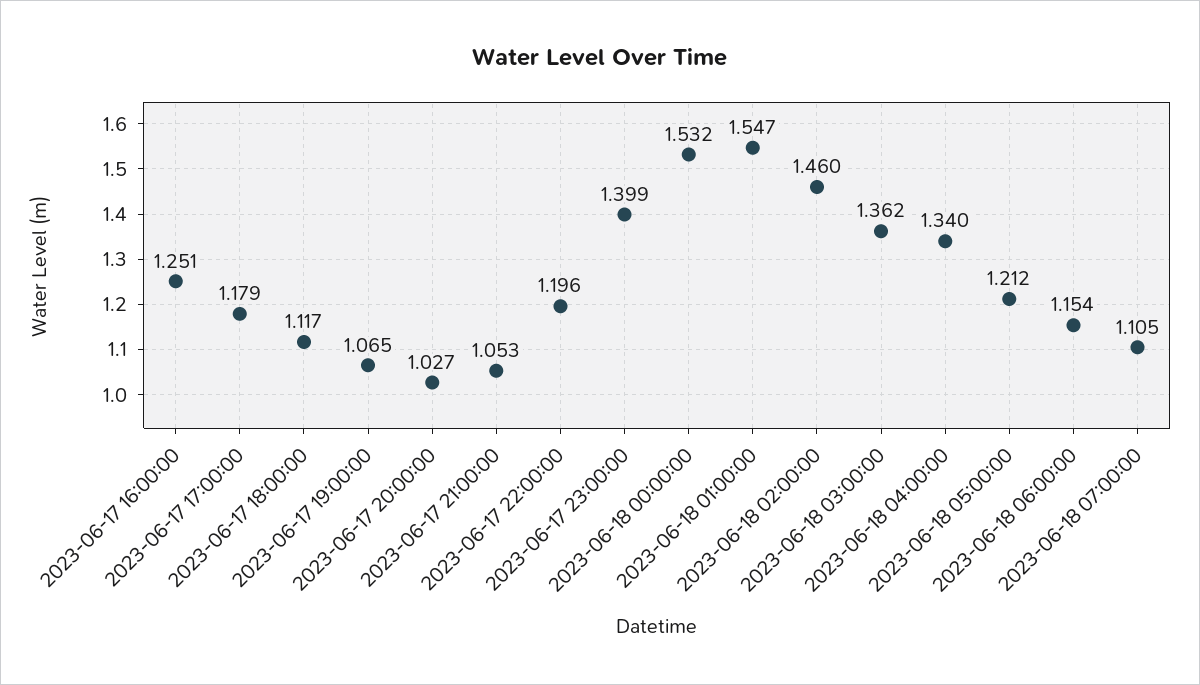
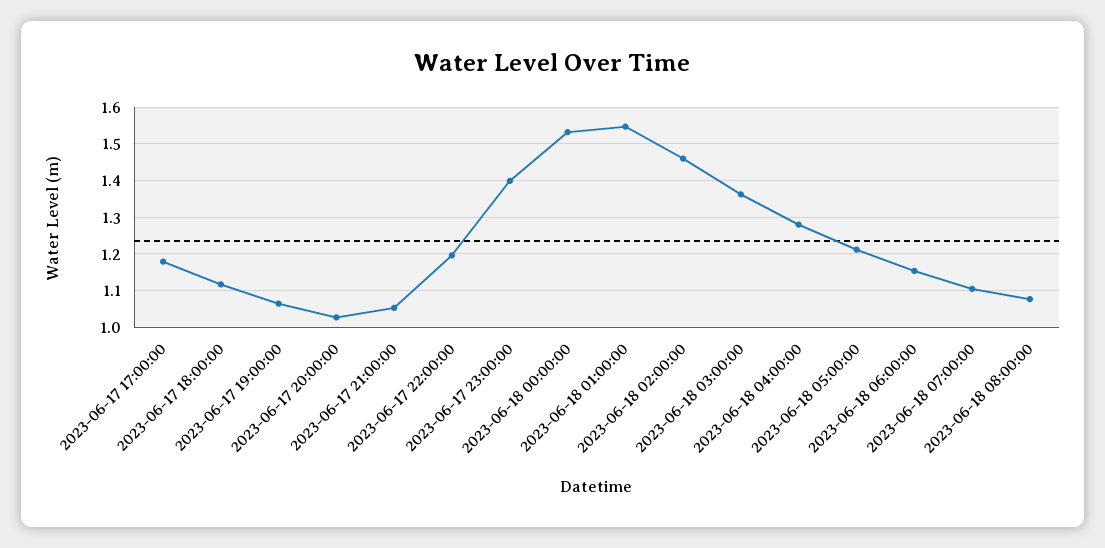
2023-06-17 16:00:00: 1.251 -> none
2023-06-18 04:00:00: 1.34 -> 1.28
2023-06-18 08:00:00: none -> 1.08

